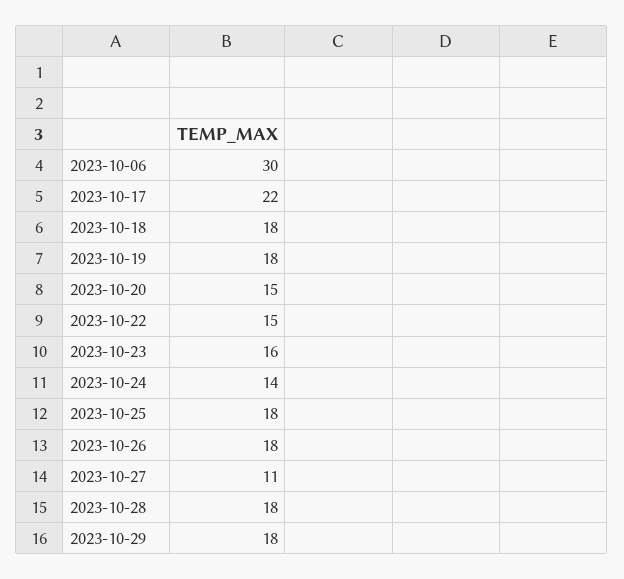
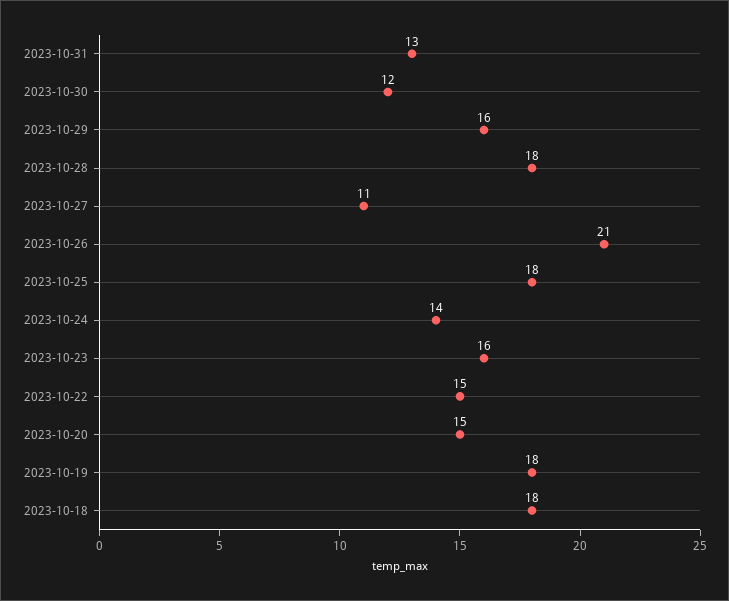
2023-10-06: 30 -> none
2023-10-17: 22 -> none
2023-10-26: 18 -> 21
2023-10-29: 18 -> 16
2023-10-31: none -> 13
2023-10-30: none -> 12

